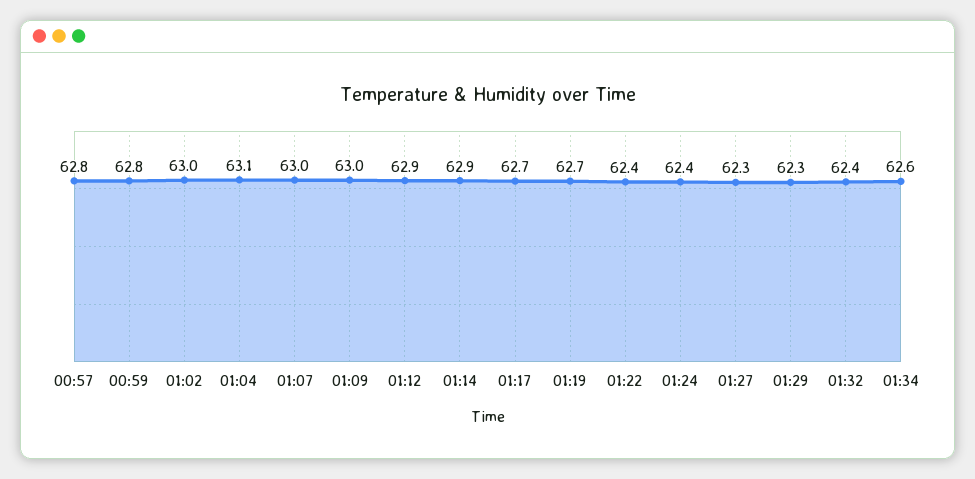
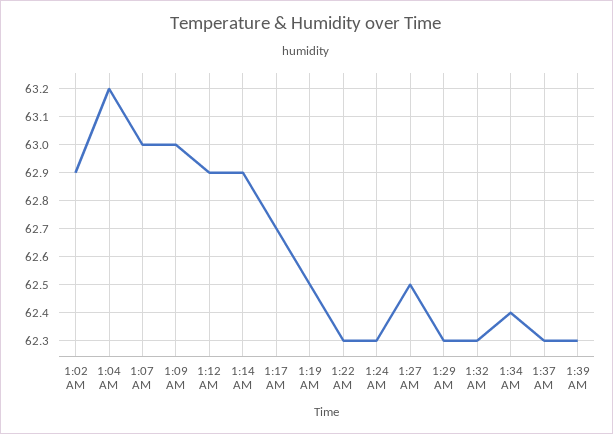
00:57: 62.8 -> none
00:59: 62.8 -> none
01:02: 63 -> 62.9
01:04: 63.1 -> 63.2
01:19: 62.7 -> 62.5
01:22: 62.4 -> 62.3
01:24: 62.4 -> 62.3
01:27: 62.3 -> 62.5
01:32: 62.4 -> 62.3
01:34: 62.6 -> 62.4
1:37 AM: none -> 62.3
1:39 AM: none -> 62.3

